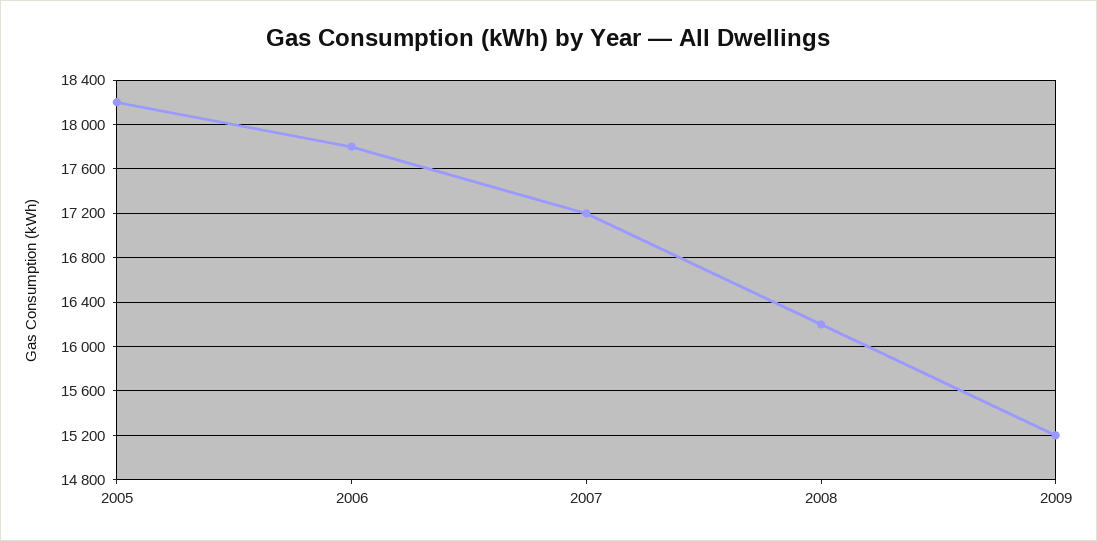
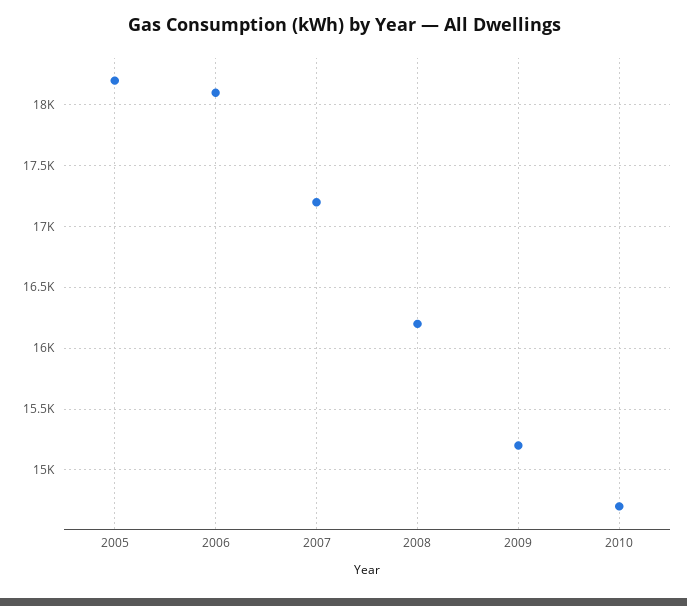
2006: 17800 -> 18100
2010: none -> 14700

